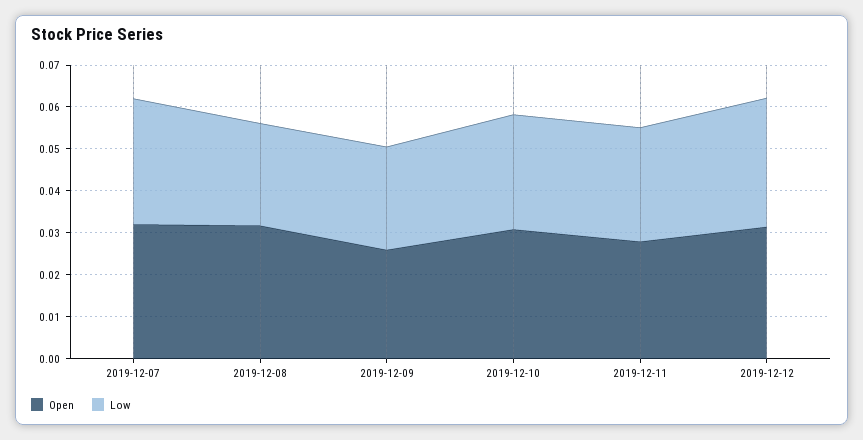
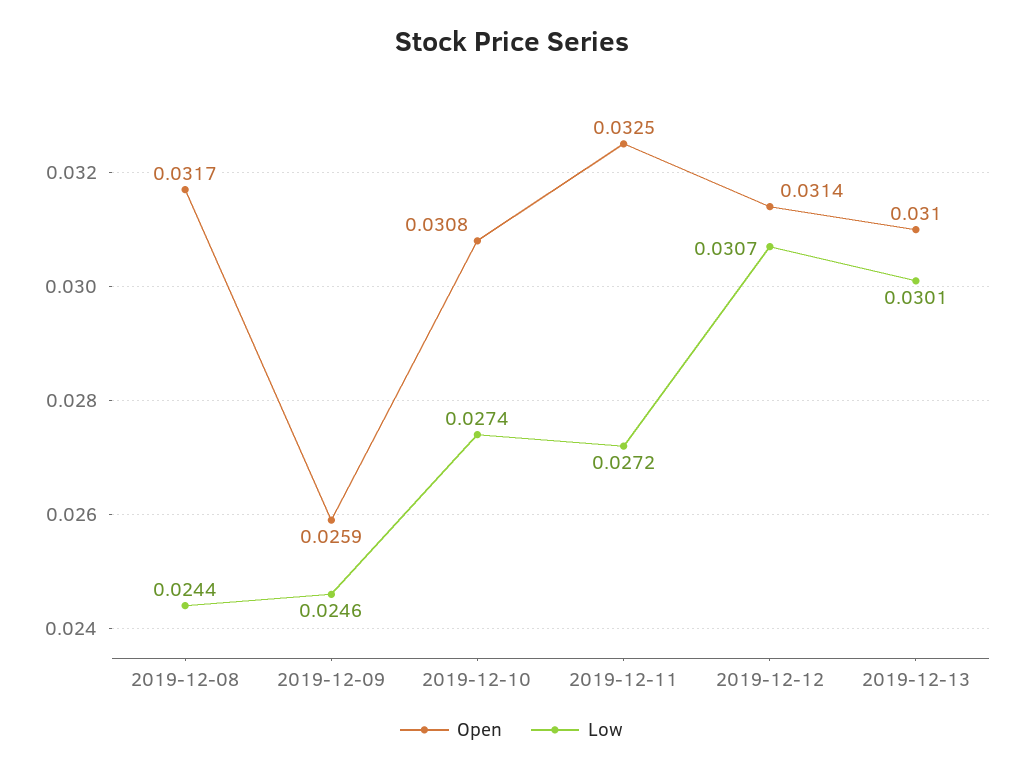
Open, 2019-12-07: 0.032 -> none
Low, 2019-12-07: 0.03 -> none
Open, 2019-12-11: 0.028 -> 0.0325
Open, 2019-12-13: none -> 0.031
Low, 2019-12-13: none -> 0.0301

